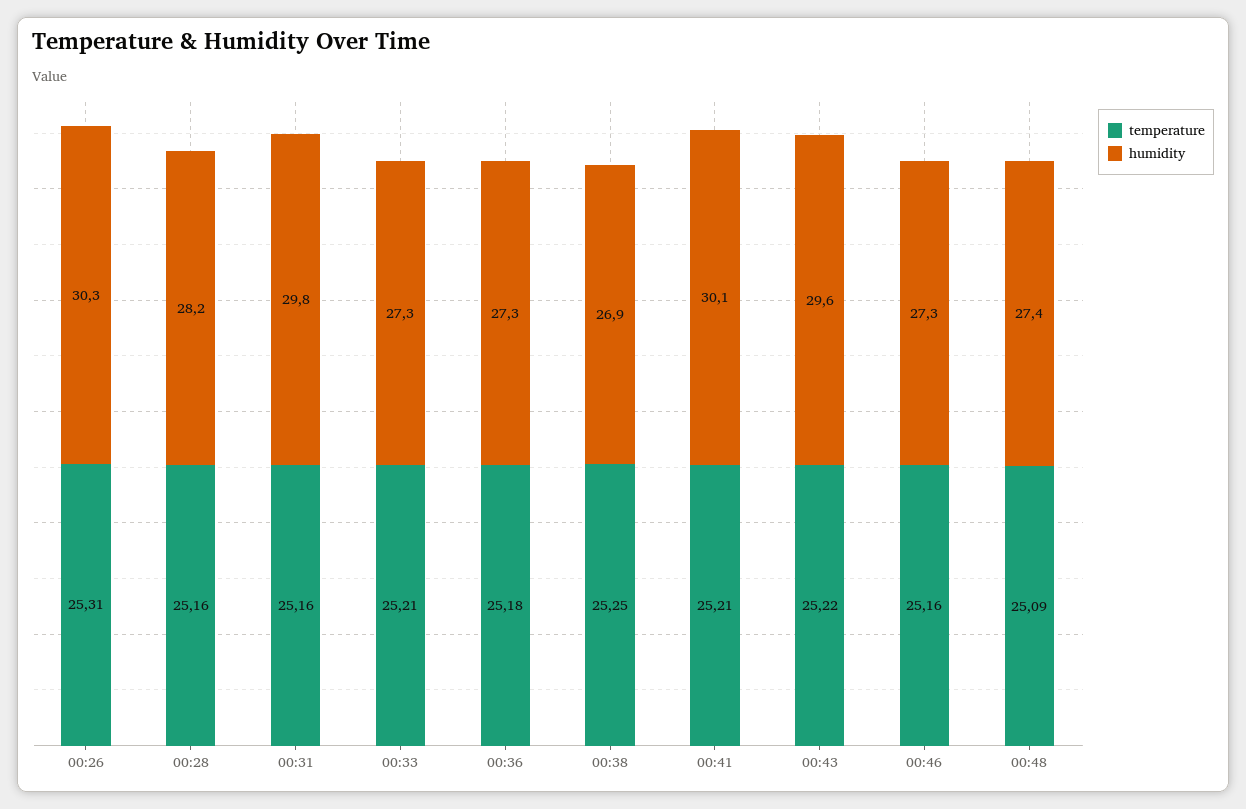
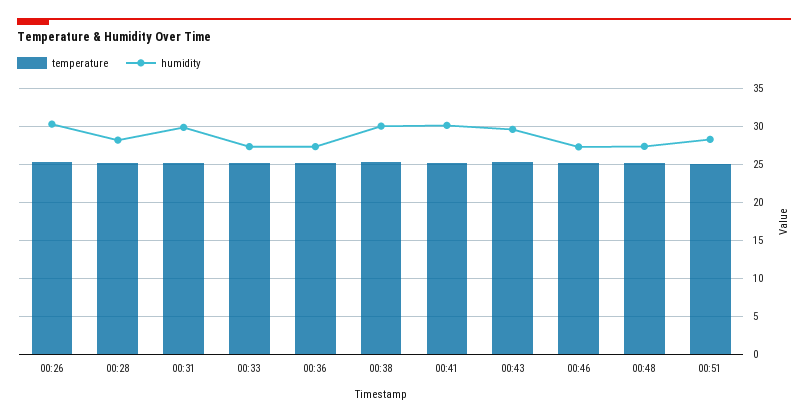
humidity, 00:38: 26.9 -> 30
temperature, 00:51: none -> 25
humidity, 00:51: none -> 28

